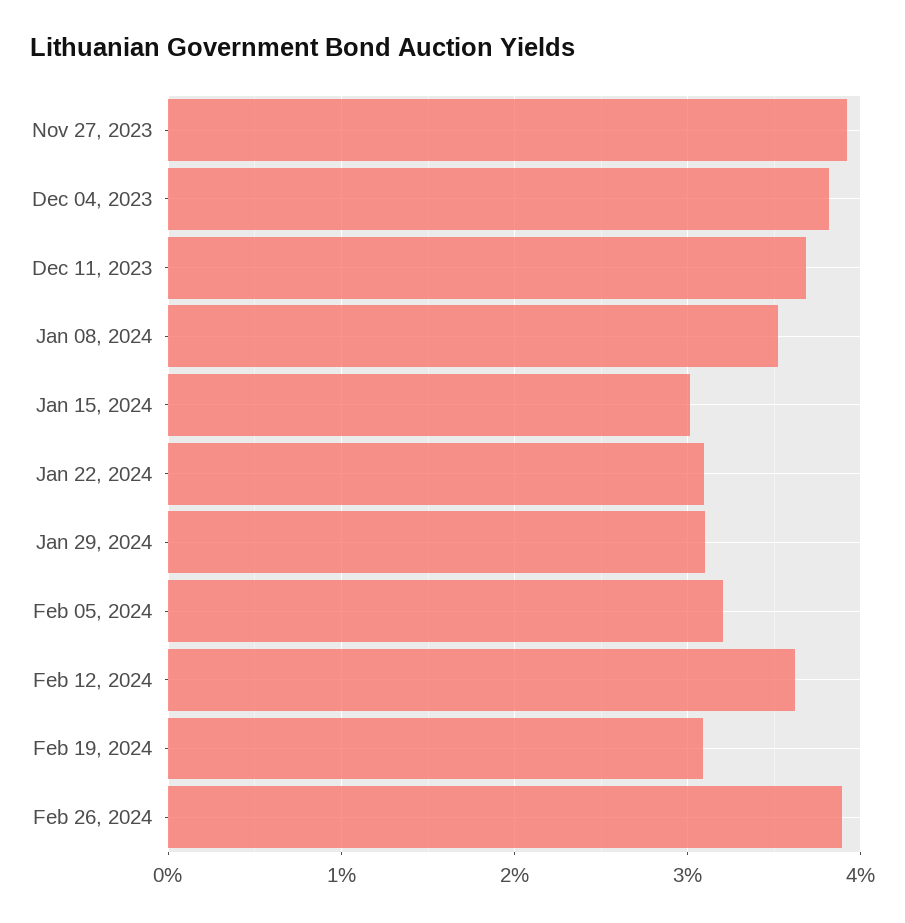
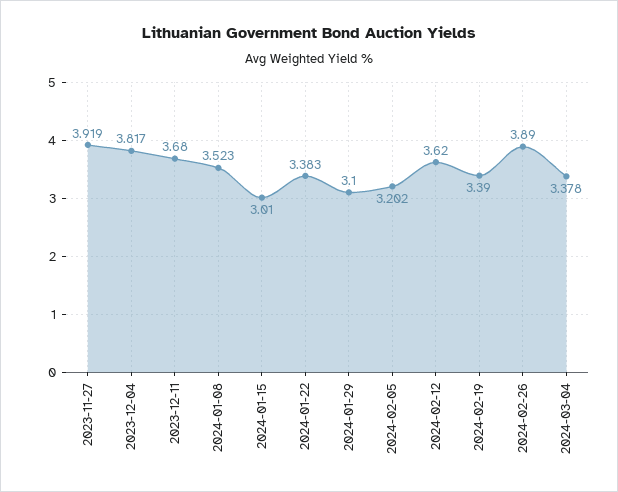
Jan 22, 2024: 3.1 -> 3.383
Feb 19, 2024: 3.1 -> 3.39
2024-03-04: none -> 3.378

